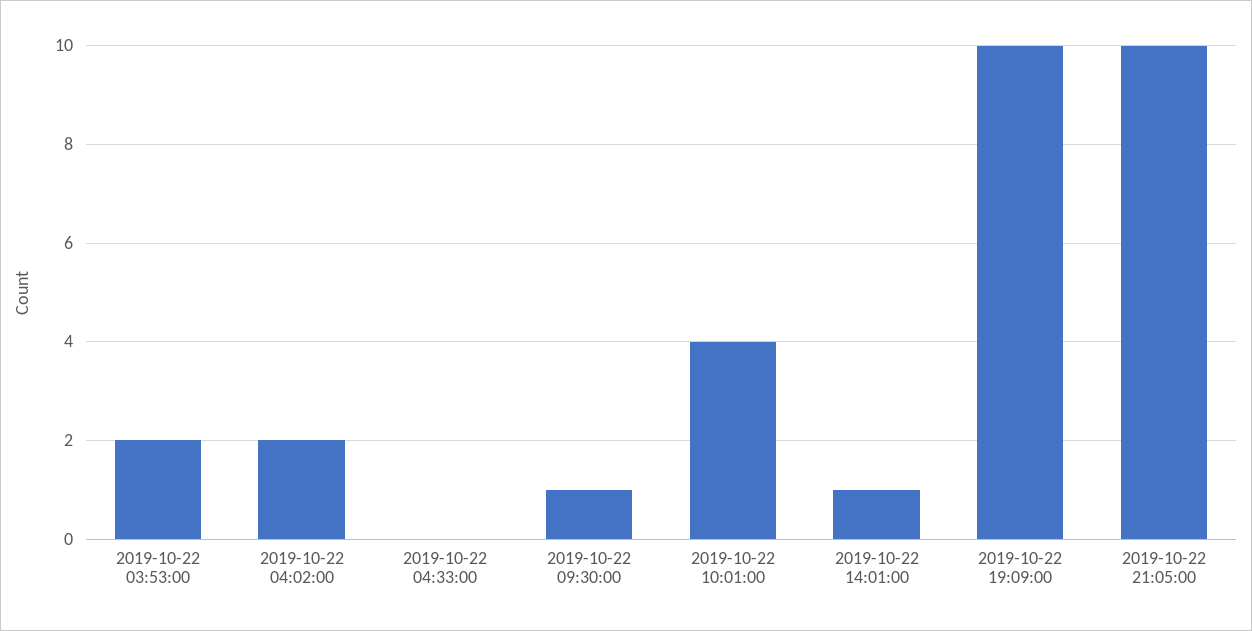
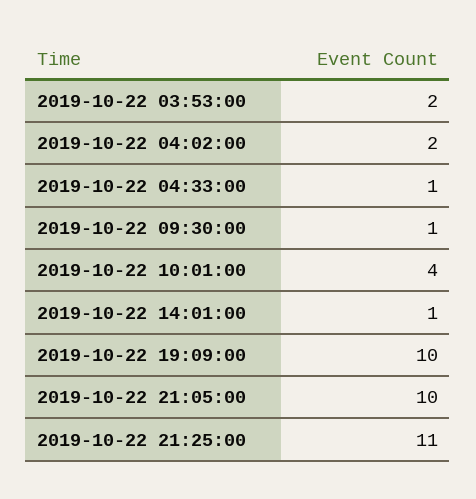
2019-10-22 04:33:00: 0 -> 1
2019-10-22 21:25:00: none -> 11

